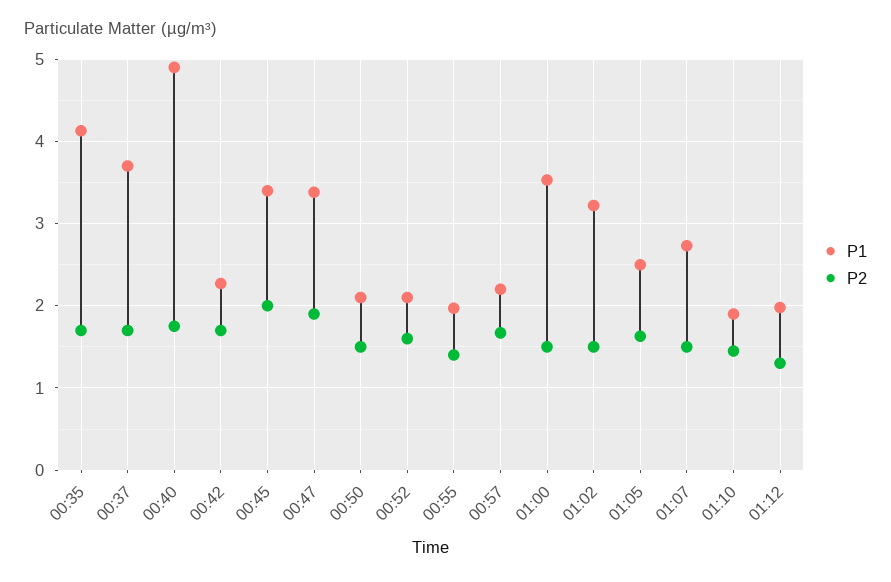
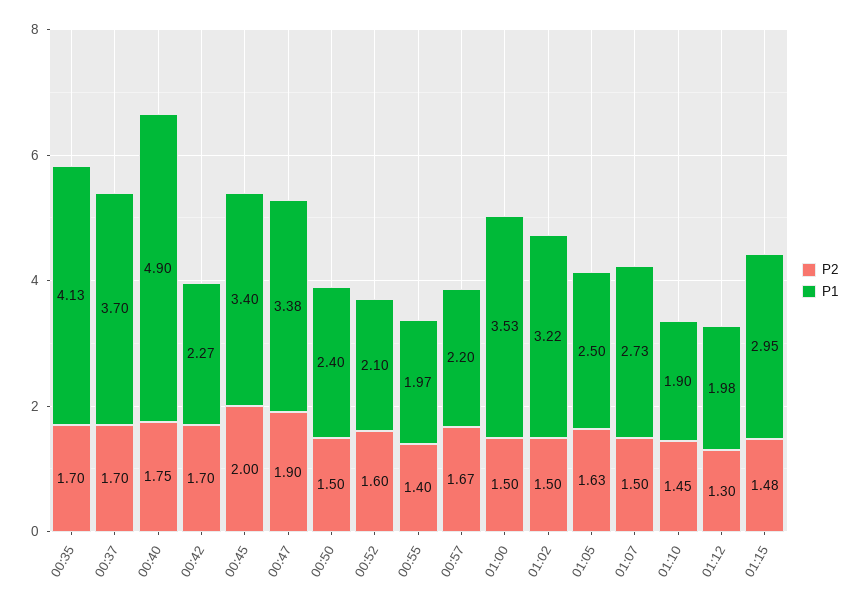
P1, 00:50: 2.1 -> 2.4
P2, 01:15: none -> 1.48
P1, 01:15: none -> 2.95

